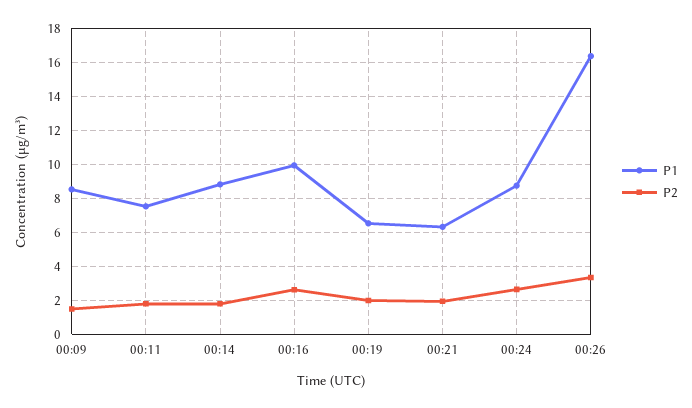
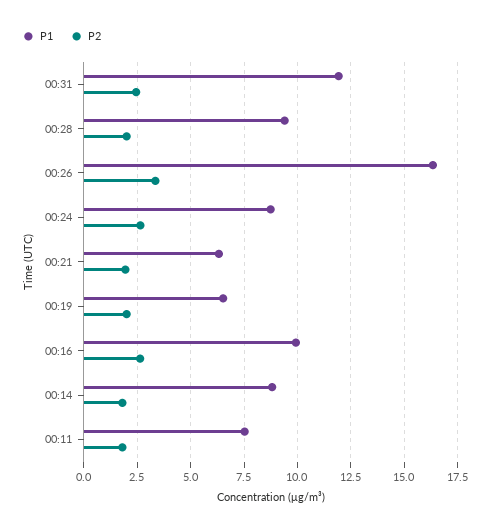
P1, 00:09: 8.5 -> none
P2, 00:09: 1.5 -> none
P1, 00:31: none -> 12
P2, 00:31: none -> 2.5
P1, 00:28: none -> 9.5
P2, 00:28: none -> 2

